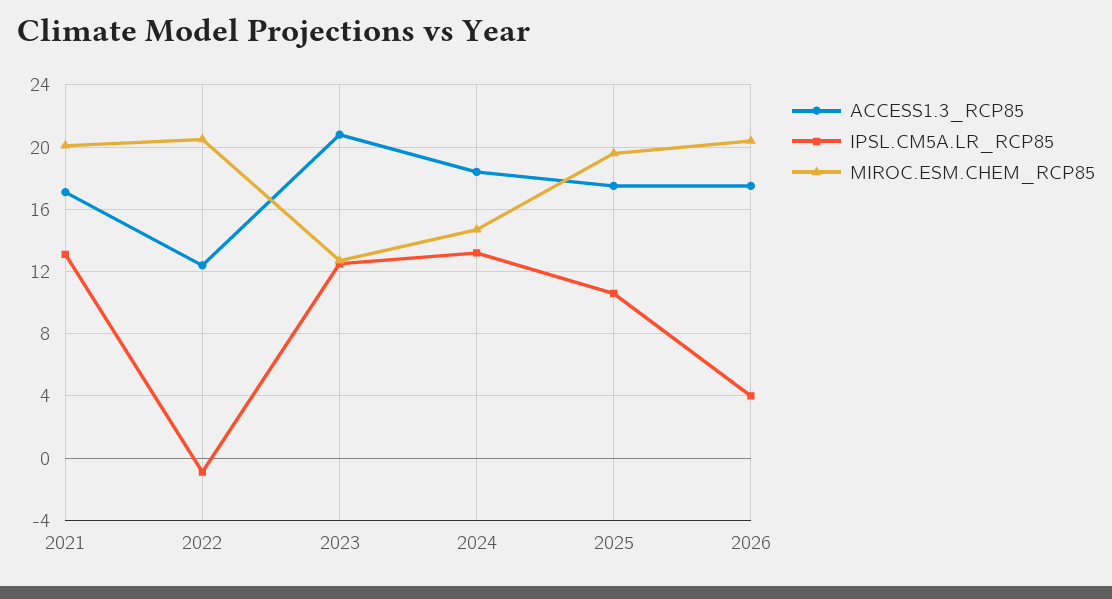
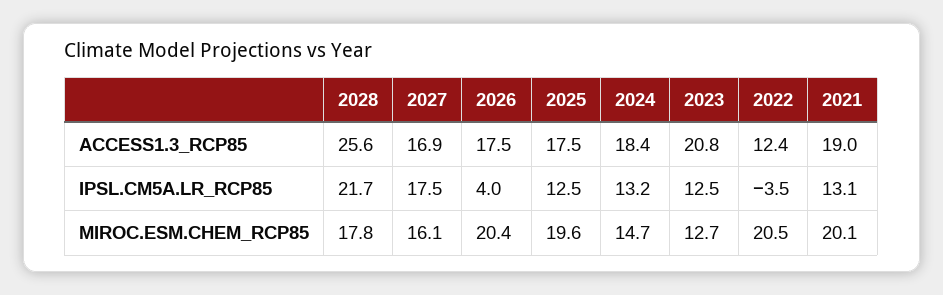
ACCESS1.3_RCP85, 2021: 17 -> 19
IPSL.CM5A.LR_RCP85, 2022: -1 -> -3.5
IPSL.CM5A.LR_RCP85, 2025: 10.5 -> 12.5
ACCESS1.3_RCP85, 2028: none -> 25.6
ACCESS1.3_RCP85, 2027: none -> 16.9
IPSL.CM5A.LR_RCP85, 2028: none -> 21.7
IPSL.CM5A.LR_RCP85, 2027: none -> 17.5
MIROC.ESM.CHEM_RCP85, 2028: none -> 17.8
MIROC.ESM.CHEM_RCP85, 2027: none -> 16.1

